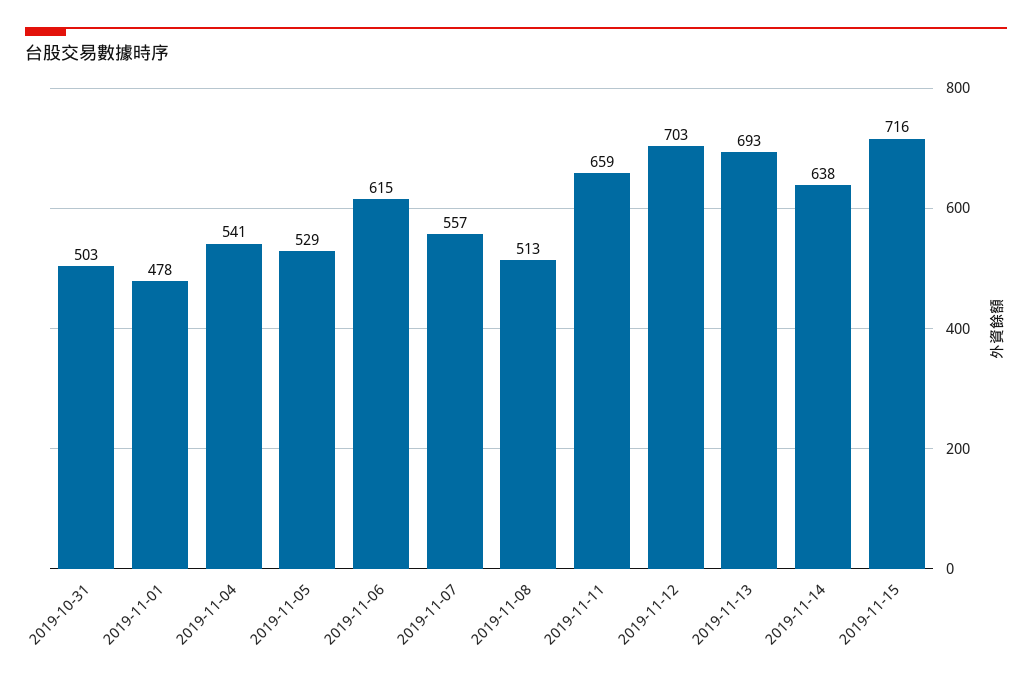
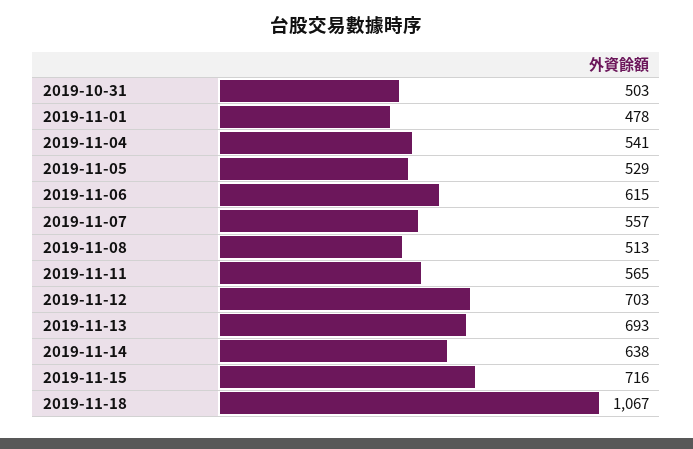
2019-11-11: 659 -> 565
2019-11-18: none -> 1067

